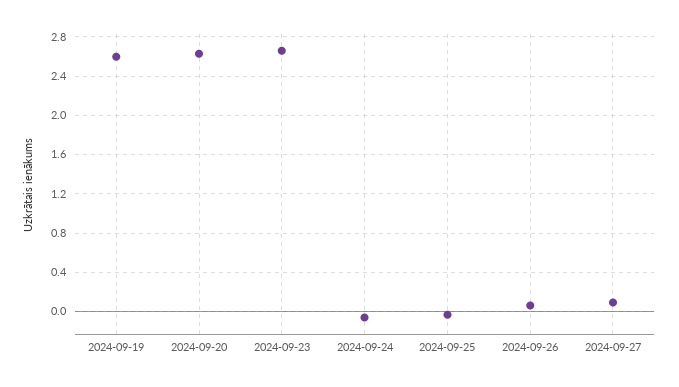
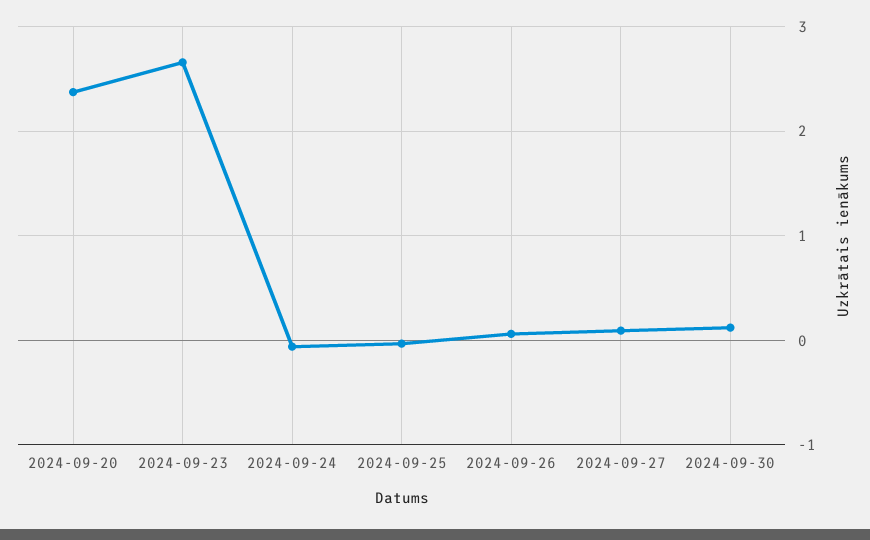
2024-09-19: 2.6 -> none
2024-09-20: 2.6 -> 2.4
2024-09-30: none -> 0.1

